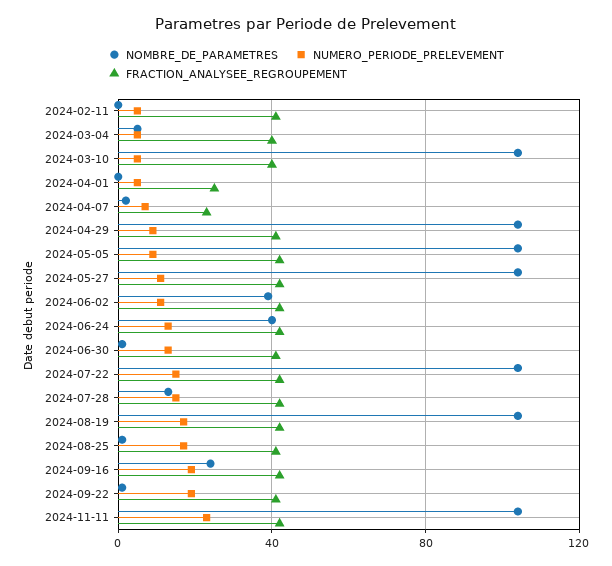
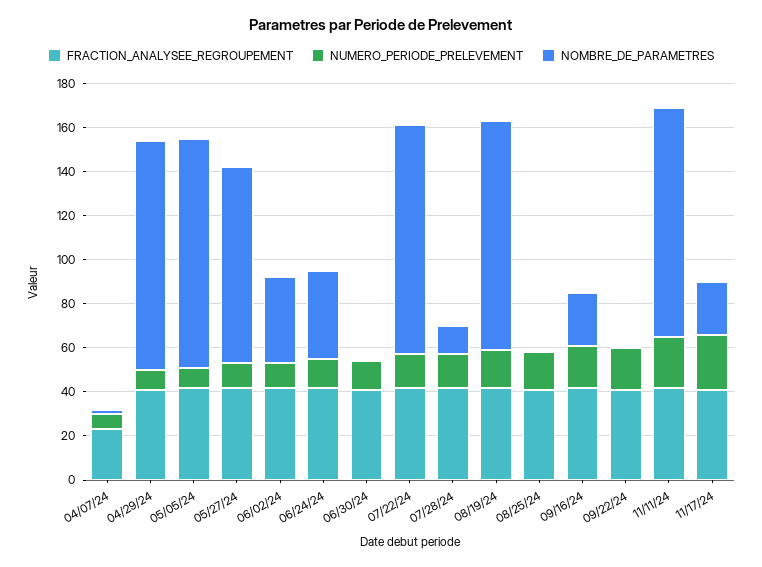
NOMBRE_DE_PARAMETRES, 2024-02-11: 0 -> none
NUMERO_PERIODE_PRELEVEMENT, 2024-02-11: 5 -> none
FRACTION_ANALYSEE_REGROUPEMENT, 2024-02-11: 40 -> none
NOMBRE_DE_PARAMETRES, 2024-03-04: 5 -> none
NUMERO_PERIODE_PRELEVEMENT, 2024-03-04: 5 -> none
FRACTION_ANALYSEE_REGROUPEMENT, 2024-03-04: 40 -> none
NOMBRE_DE_PARAMETRES, 2024-03-10: 105 -> none
NUMERO_PERIODE_PRELEVEMENT, 2024-03-10: 5 -> none
FRACTION_ANALYSEE_REGROUPEMENT, 2024-03-10: 40 -> none
NOMBRE_DE_PARAMETRES, 2024-04-01: 0 -> none
NUMERO_PERIODE_PRELEVEMENT, 2024-04-01: 5 -> none
FRACTION_ANALYSEE_REGROUPEMENT, 2024-04-01: 25 -> none
NOMBRE_DE_PARAMETRES, 2024-05-27: 105 -> 90
FRACTION_ANALYSEE_REGROUPEMENT, 11/17/24: none -> 40
NUMERO_PERIODE_PRELEVEMENT, 11/17/24: none -> 25
NOMBRE_DE_PARAMETRES, 11/17/24: none -> 25

